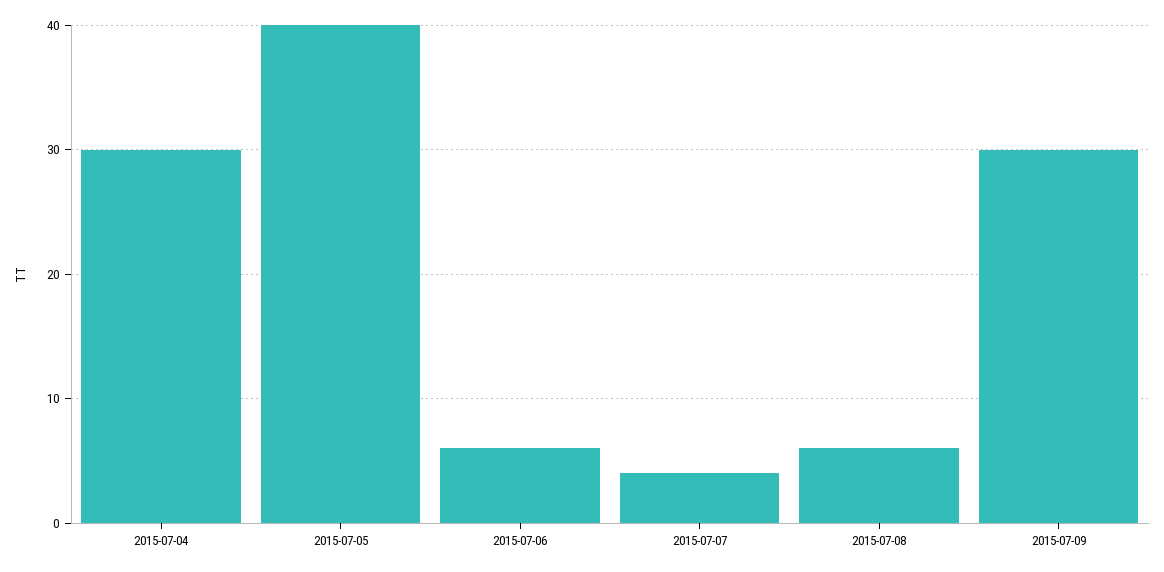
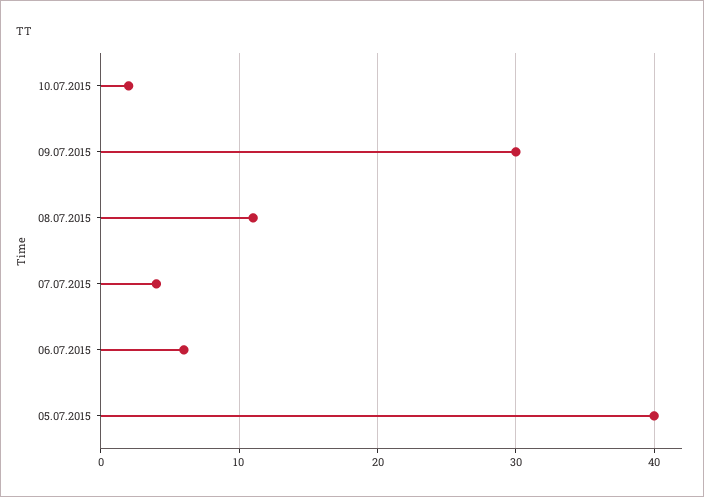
2015-07-04: 30 -> none
2015-07-08: 6 -> 11
10.07.2015: none -> 2

